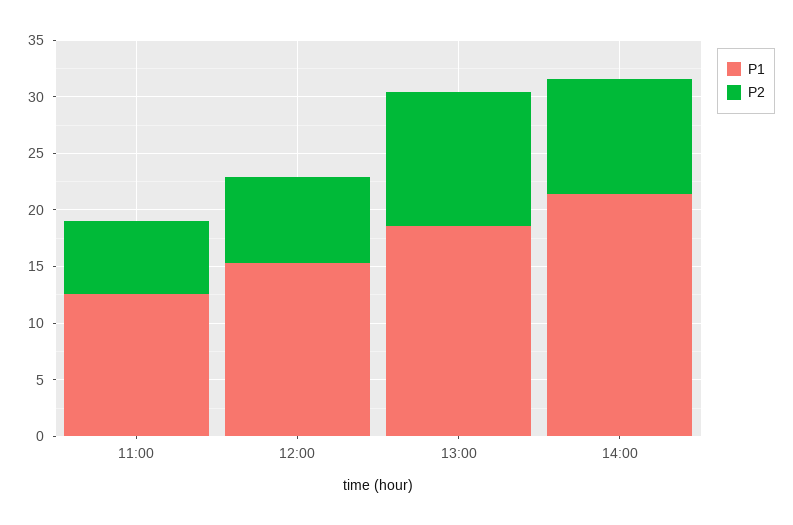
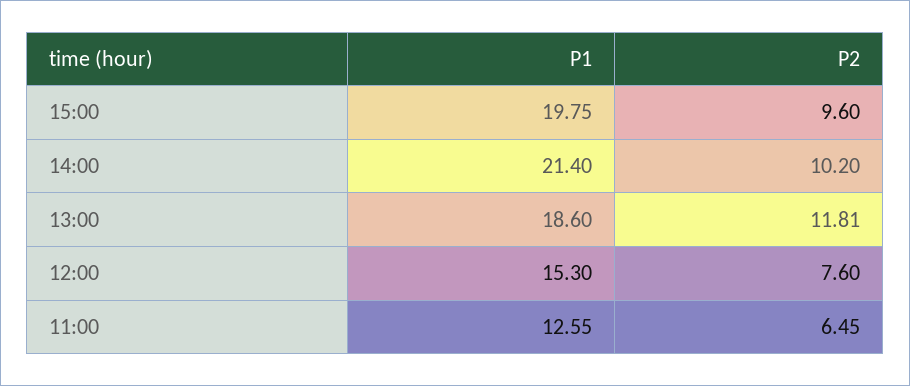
P1, 15:00: none -> 19.75
P2, 15:00: none -> 9.6

